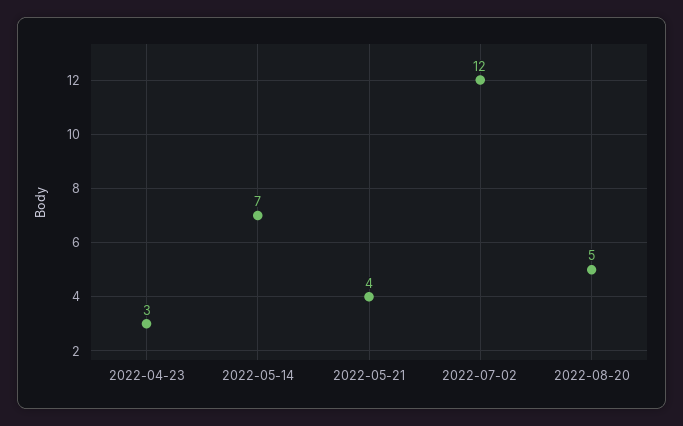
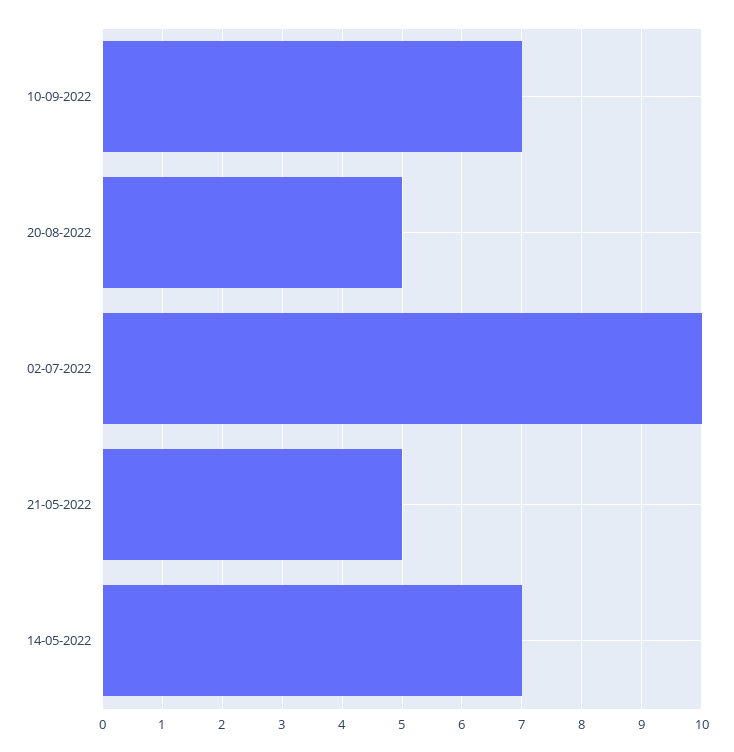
2022-04-23: 3 -> none
2022-05-21: 4 -> 5
2022-07-02: 12 -> 10
10-09-2022: none -> 7

